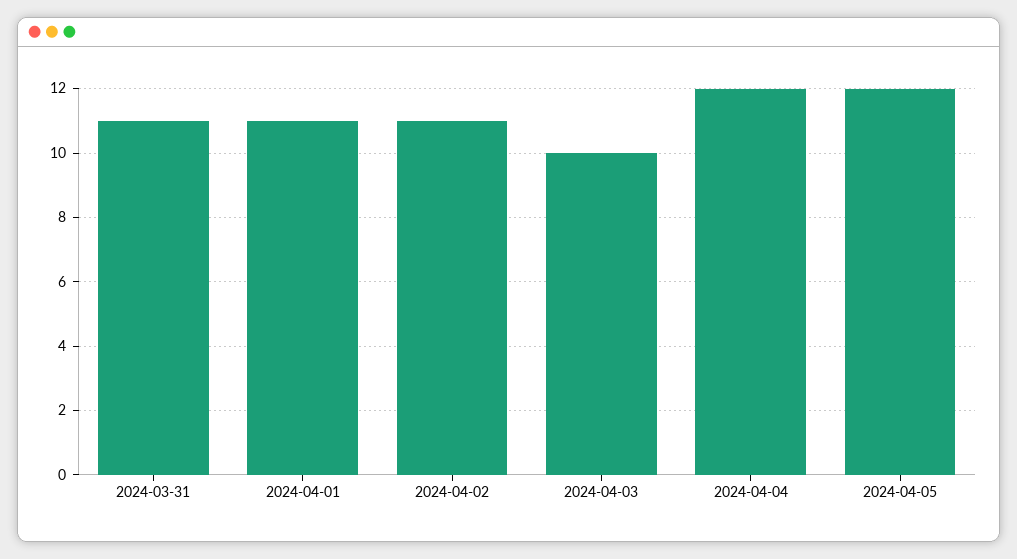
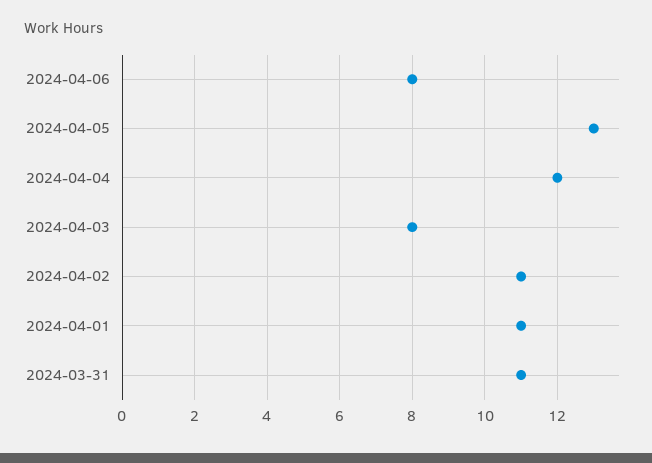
2024-04-03: 10 -> 8
2024-04-05: 12 -> 13
2024-04-06: none -> 8

